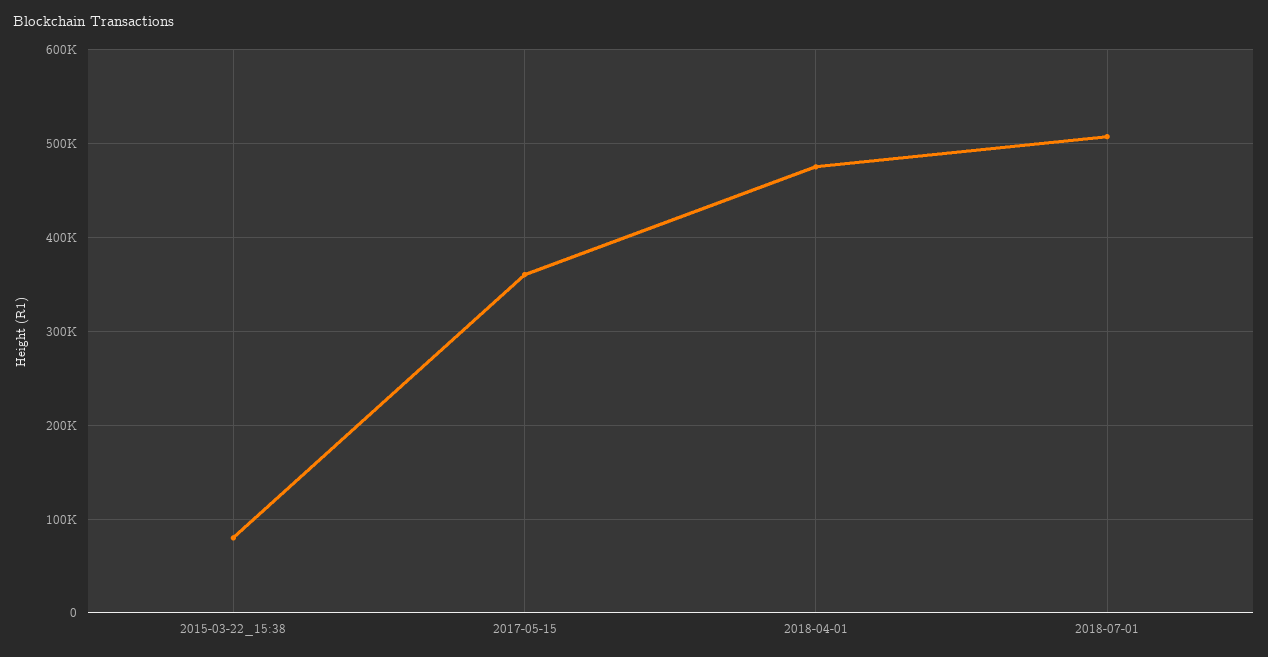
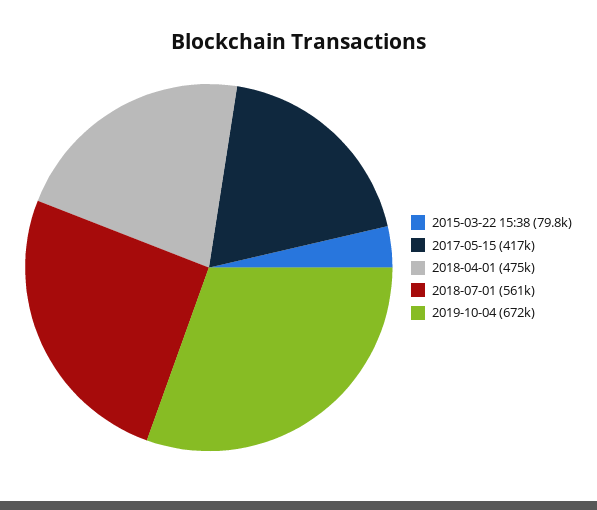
2017-05-15: 360000 -> 417000
2018-07-01: 510000 -> 561000
2019-10-04: none -> 672000

